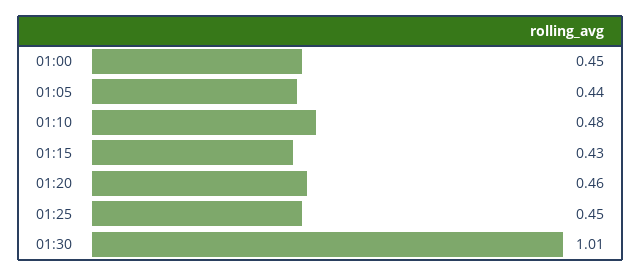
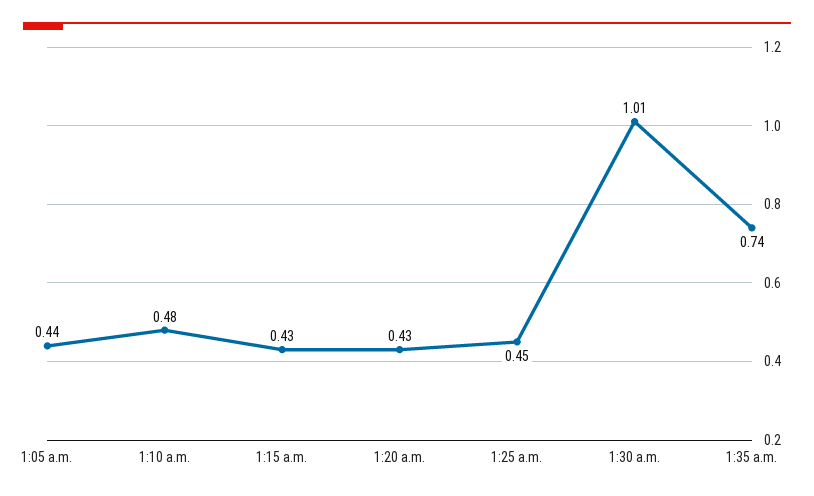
01:00: 0.45 -> none
01:20: 0.46 -> 0.43
1:35 a.m.: none -> 0.74

